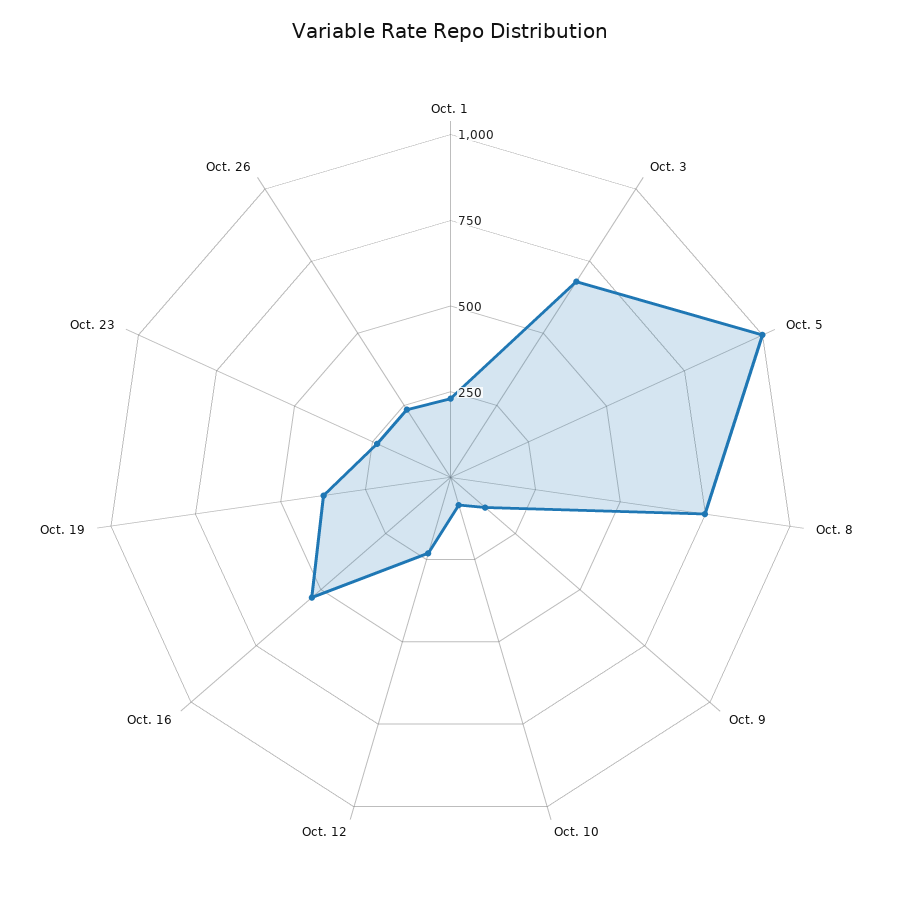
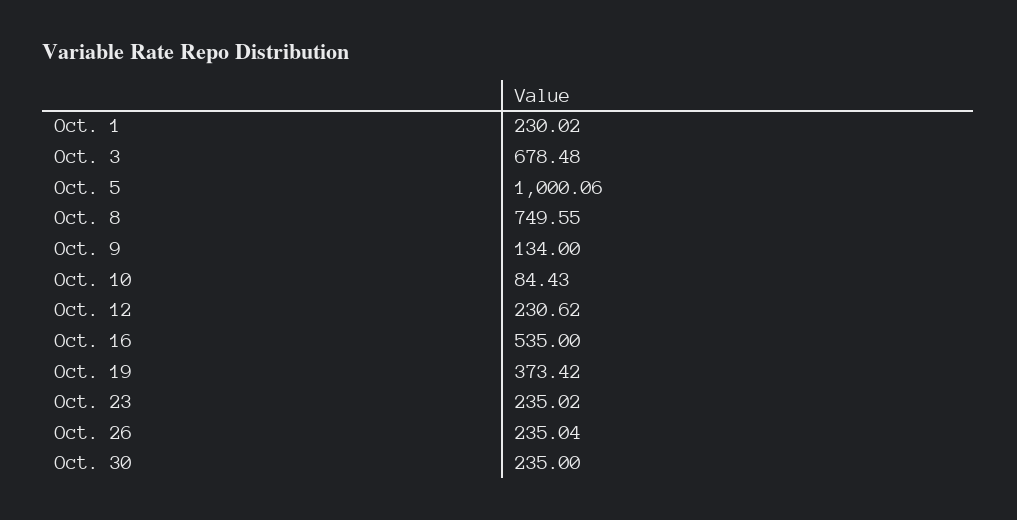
Oct. 30: none -> 235

